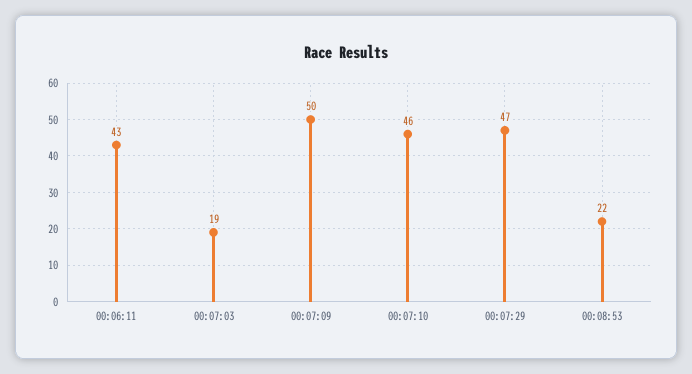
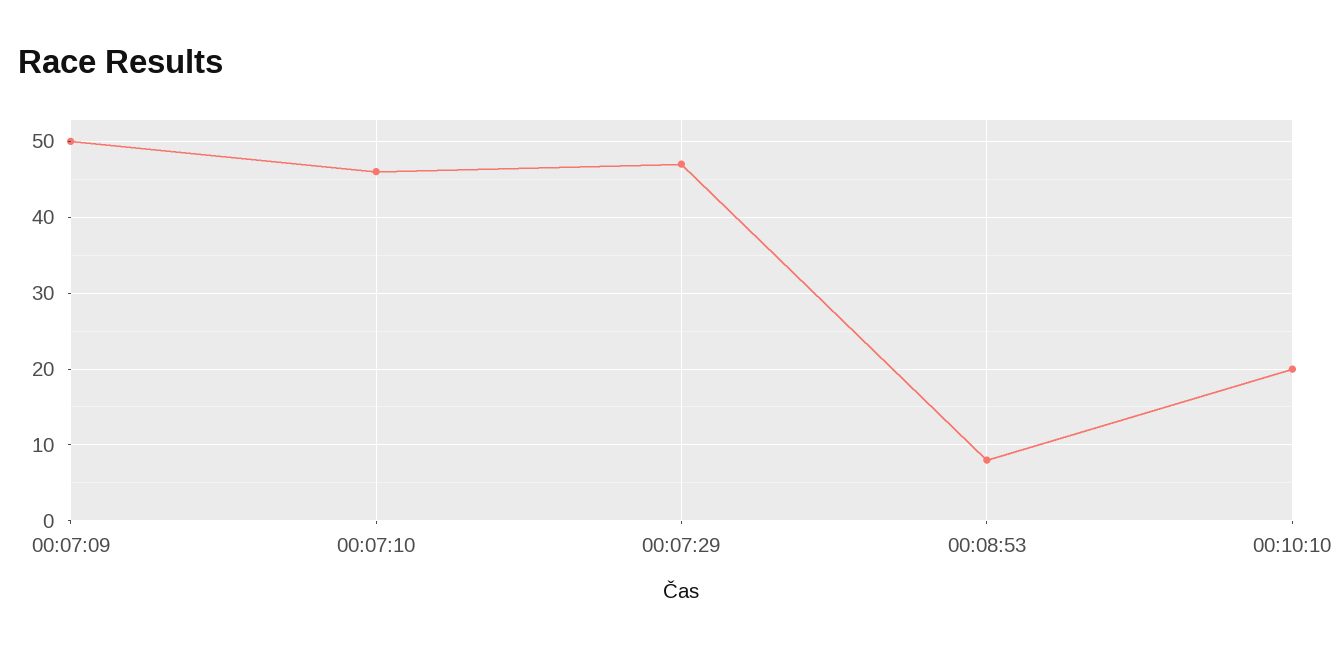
00:06:11: 43 -> none
00:07:03: 19 -> none
00:08:53: 22 -> 8
00:10:10: none -> 20

